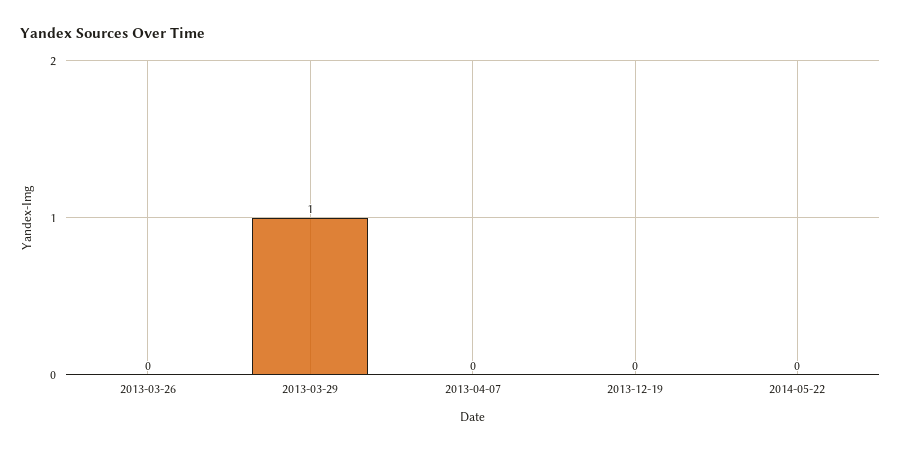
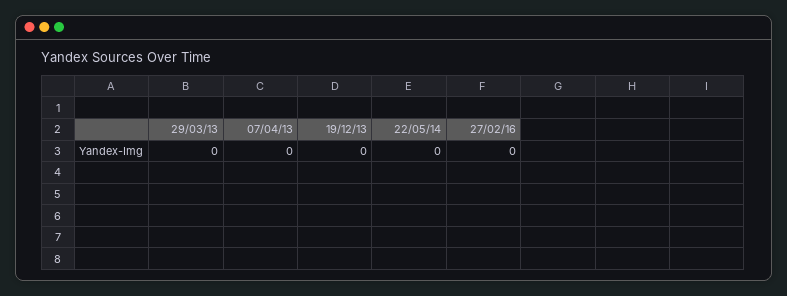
2013-03-26: 0 -> none
2013-03-29: 1 -> 0
27/02/16: none -> 0

